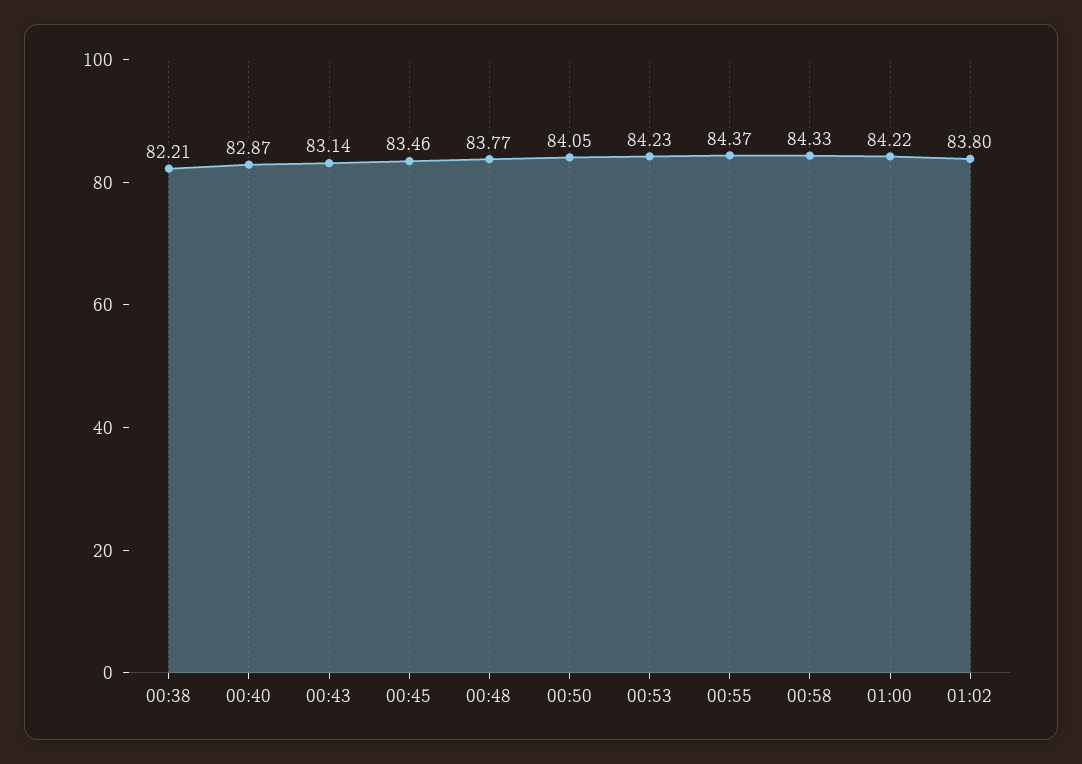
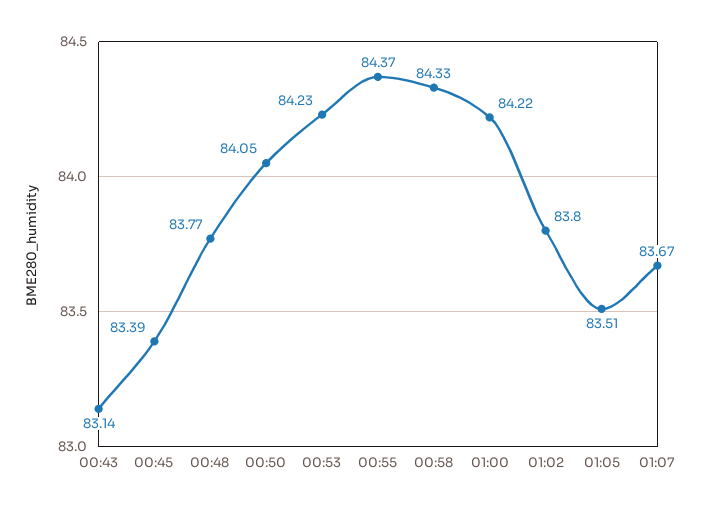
00:38: 82.21 -> none
00:40: 82.87 -> none
00:45: 83.46 -> 83.39
01:05: none -> 83.51
01:07: none -> 83.67

